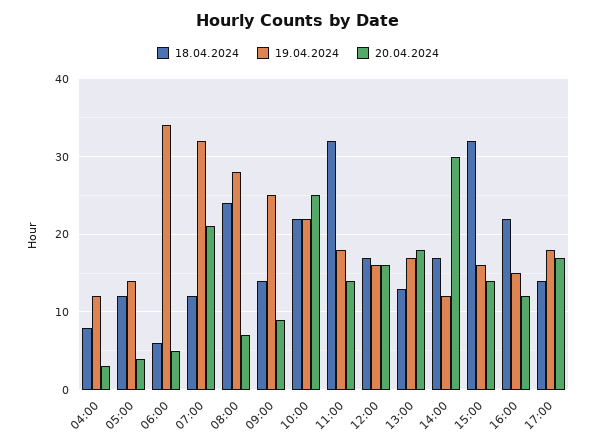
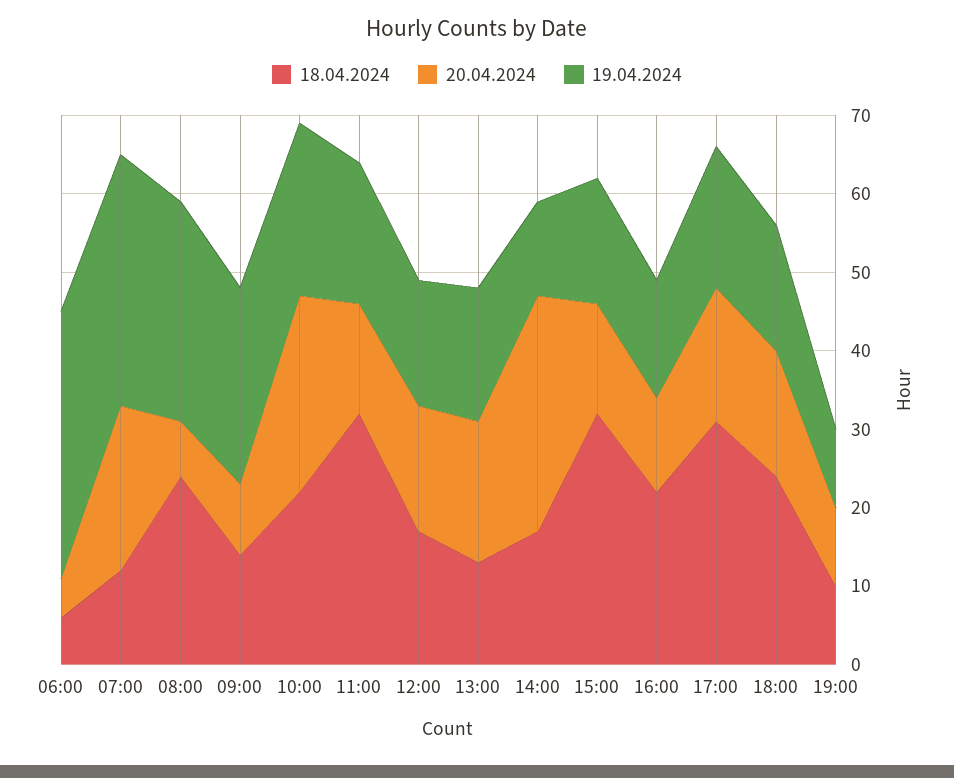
18.04.2024, 04:00: 8 -> none
19.04.2024, 04:00: 12 -> none
20.04.2024, 04:00: 3 -> none
18.04.2024, 05:00: 12 -> none
19.04.2024, 05:00: 14 -> none
20.04.2024, 05:00: 4 -> none
18.04.2024, 17:00: 14 -> 30
18.04.2024, 18:00: none -> 25
20.04.2024, 18:00: none -> 15
19.04.2024, 18:00: none -> 15
18.04.2024, 19:00: none -> 10
20.04.2024, 19:00: none -> 10
19.04.2024, 19:00: none -> 10

